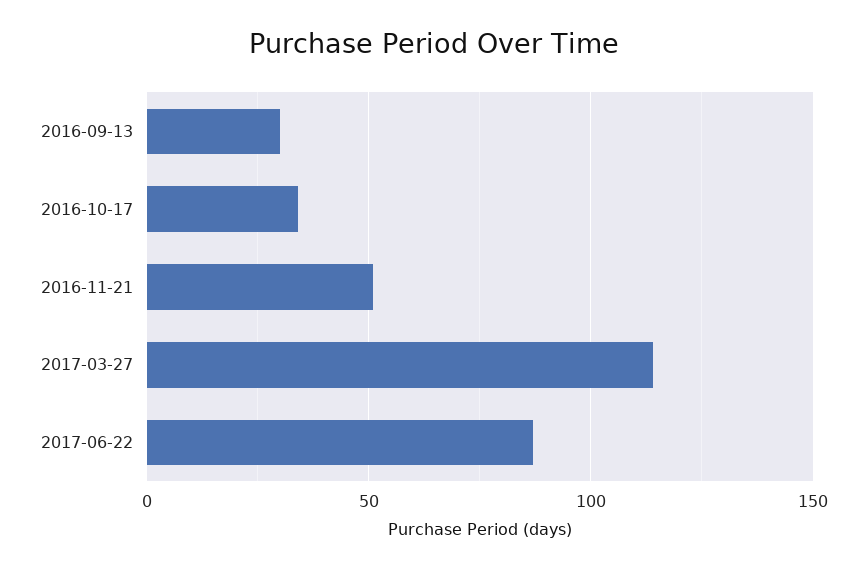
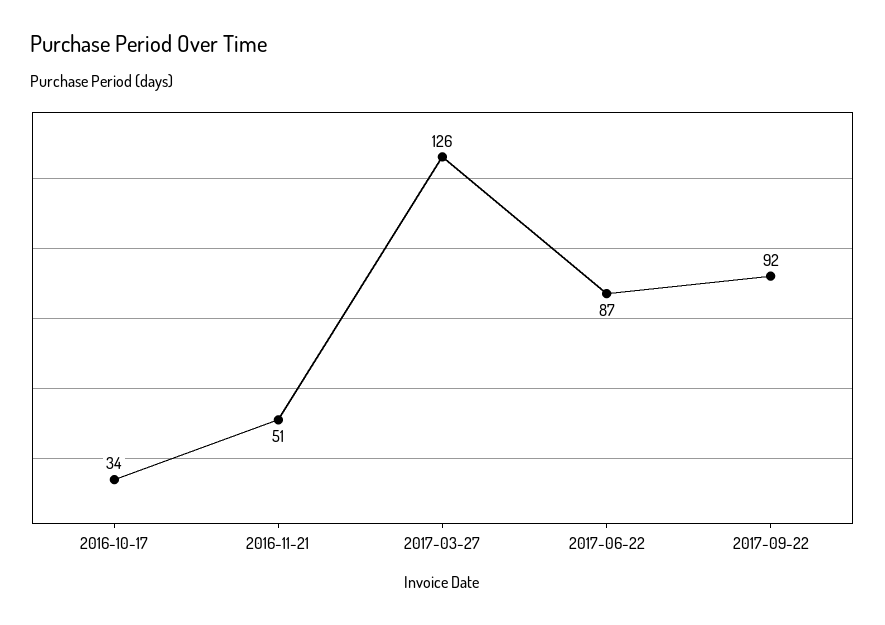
2016-09-13: 30 -> none
2017-03-27: 115 -> 126
2017-09-22: none -> 92

